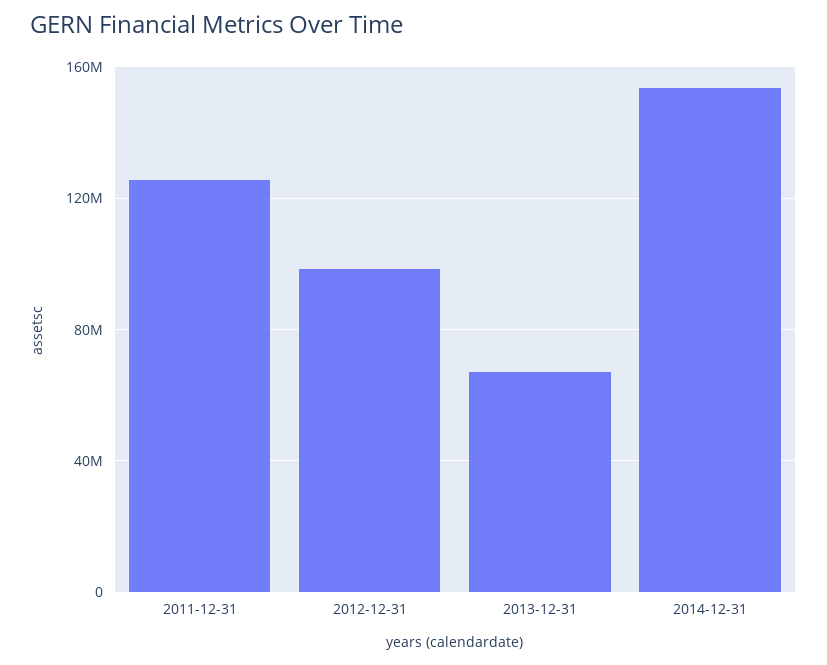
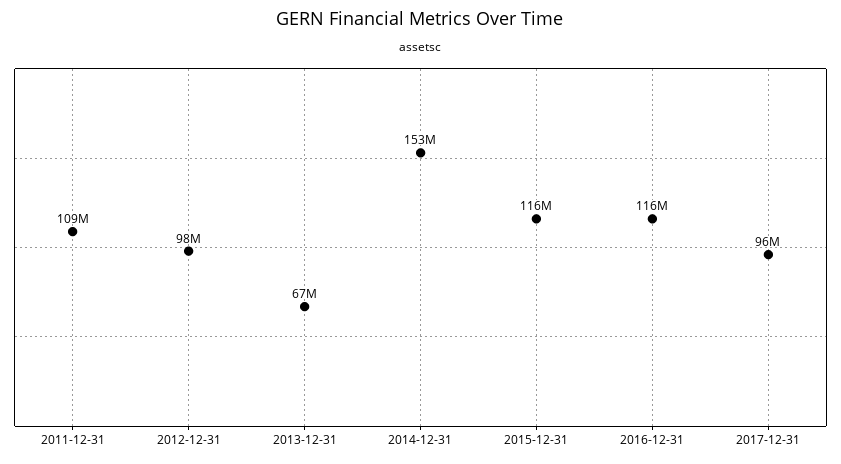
2011-12-31: 125000000 -> 109000000
2015-12-31: none -> 116000000
2016-12-31: none -> 116000000
2017-12-31: none -> 96000000

